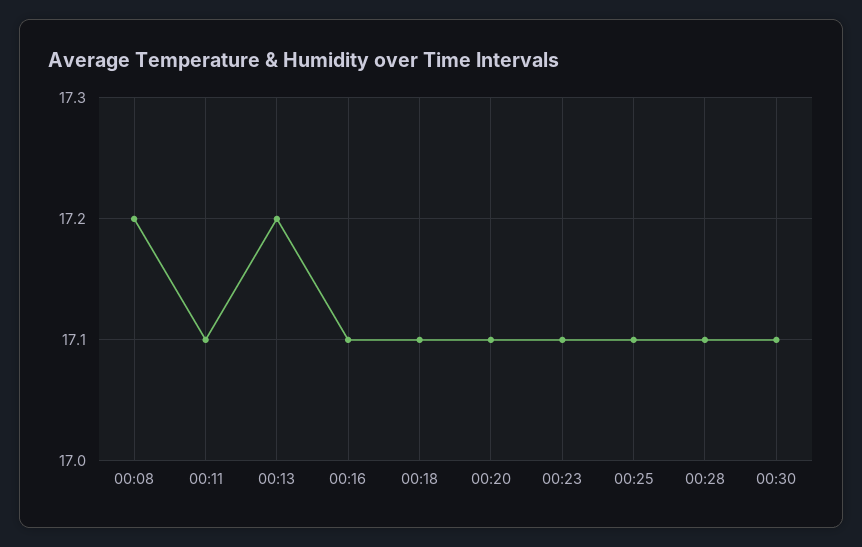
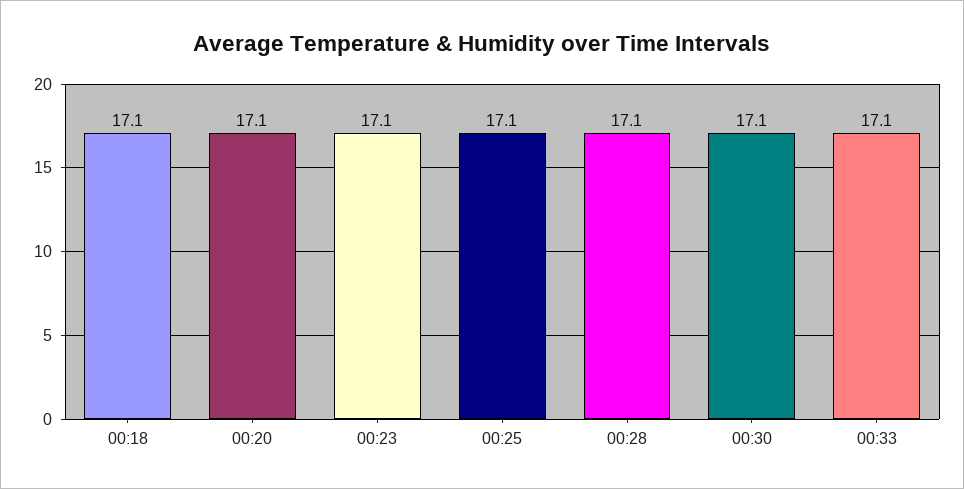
00:08: 17.2 -> none
00:11: 17.1 -> none
00:13: 17.2 -> none
00:16: 17.1 -> none
00:33: none -> 17.1

